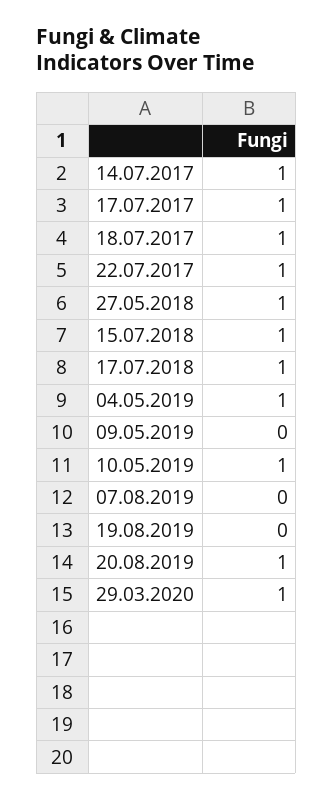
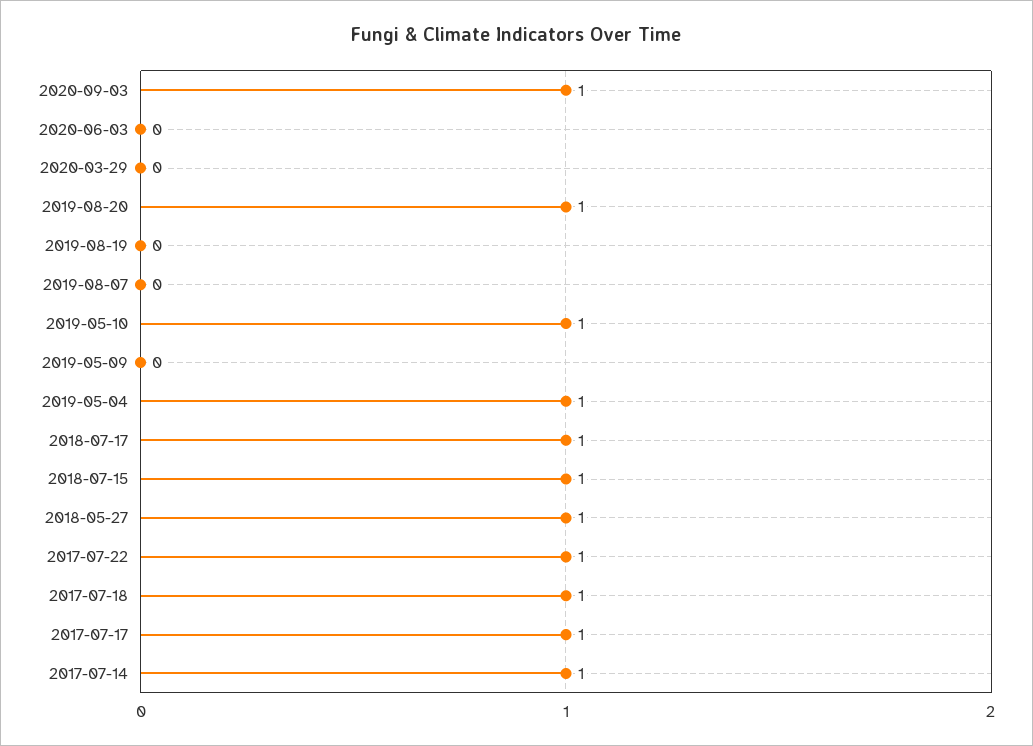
29.03.2020: 1 -> 0
2020-09-03: none -> 1
2020-06-03: none -> 0

